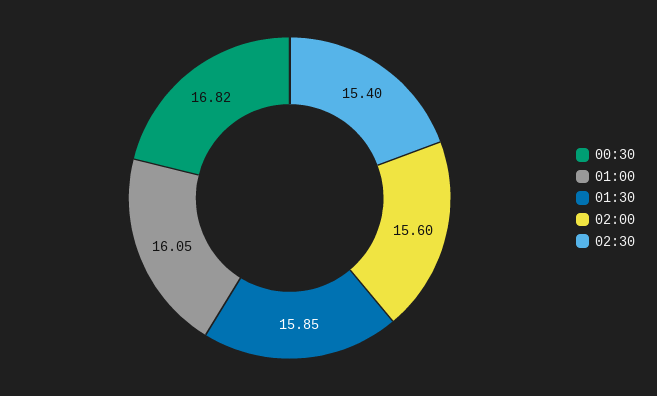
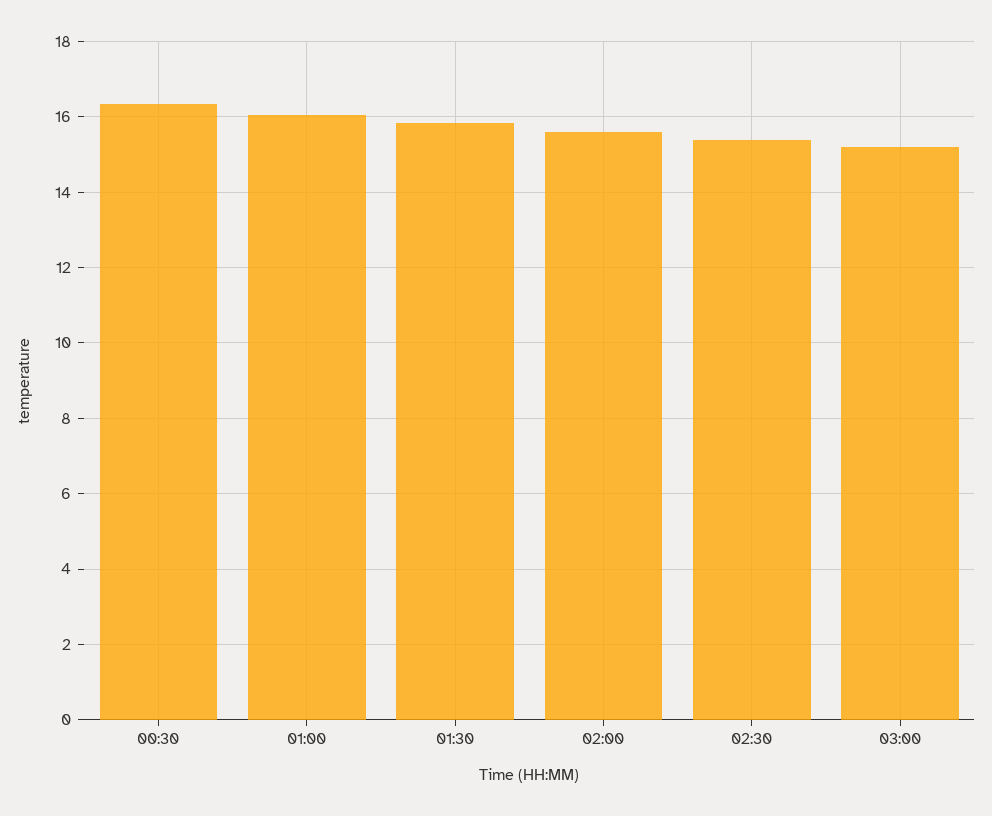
00:30: 16.82 -> 16.4
03:00: none -> 15.2

